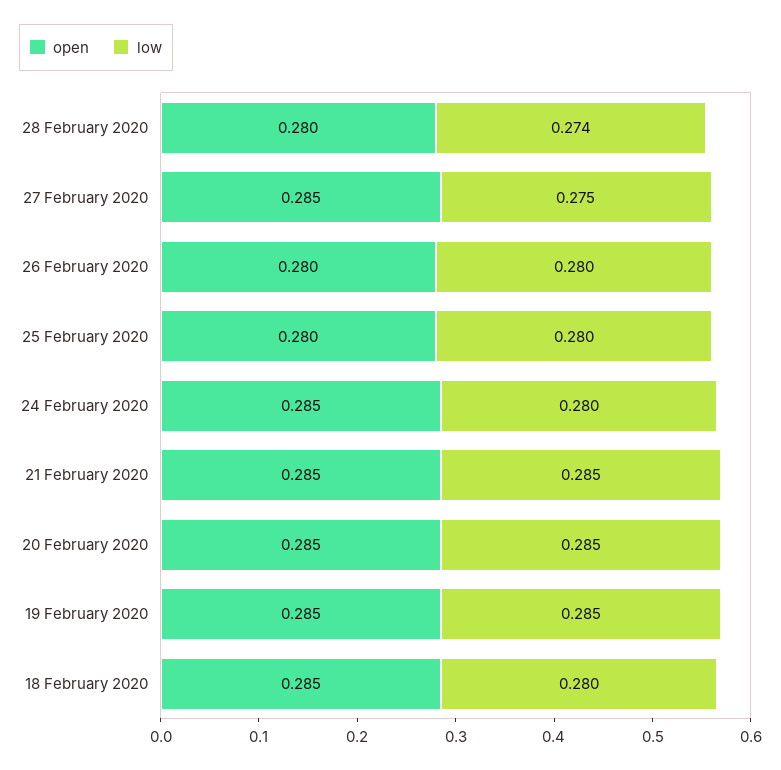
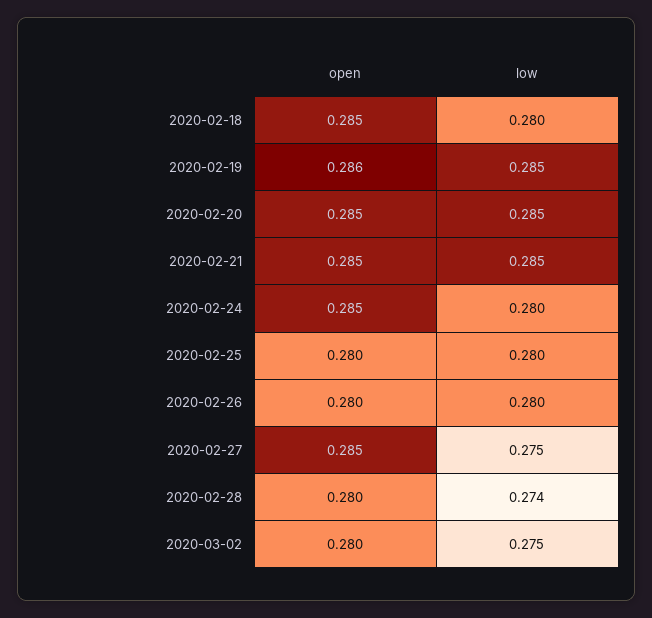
open, 19 February 2020: 0.285 -> 0.286
open, 2020-03-02: none -> 0.28
low, 2020-03-02: none -> 0.275

